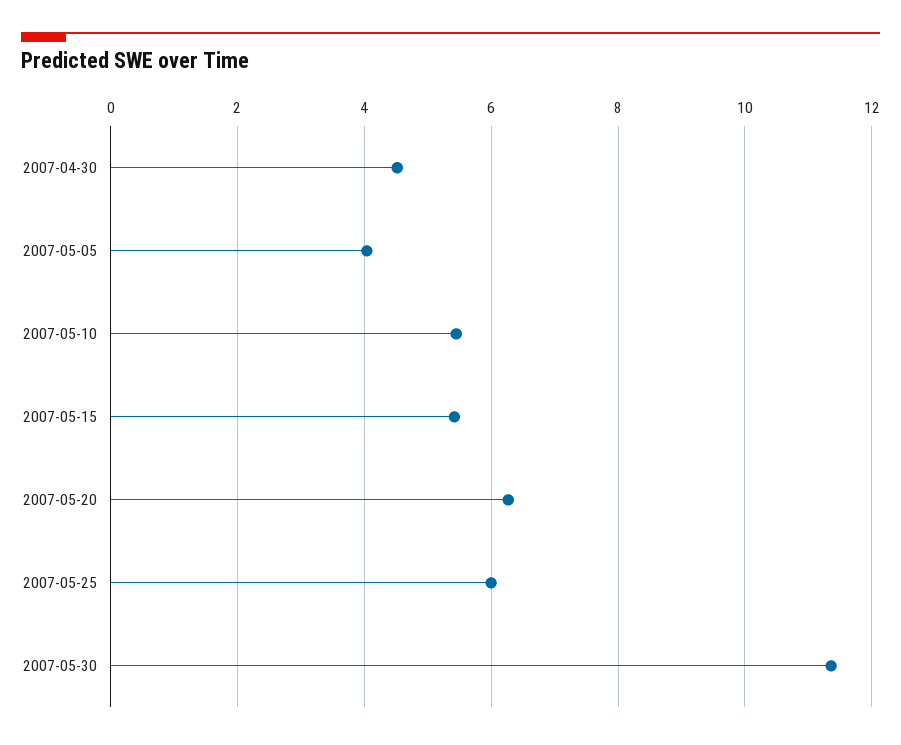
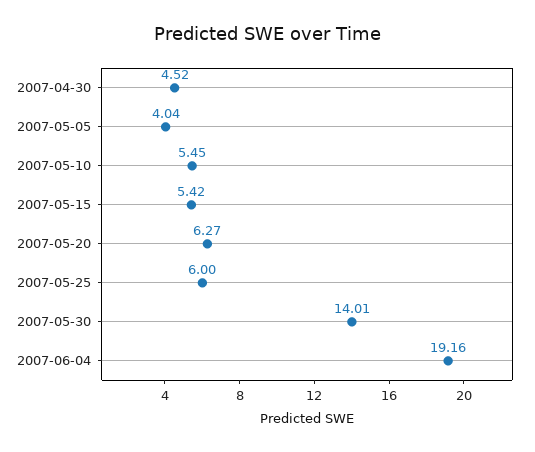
2007-05-30: 11.4 -> 14.01
2007-06-04: none -> 19.16

